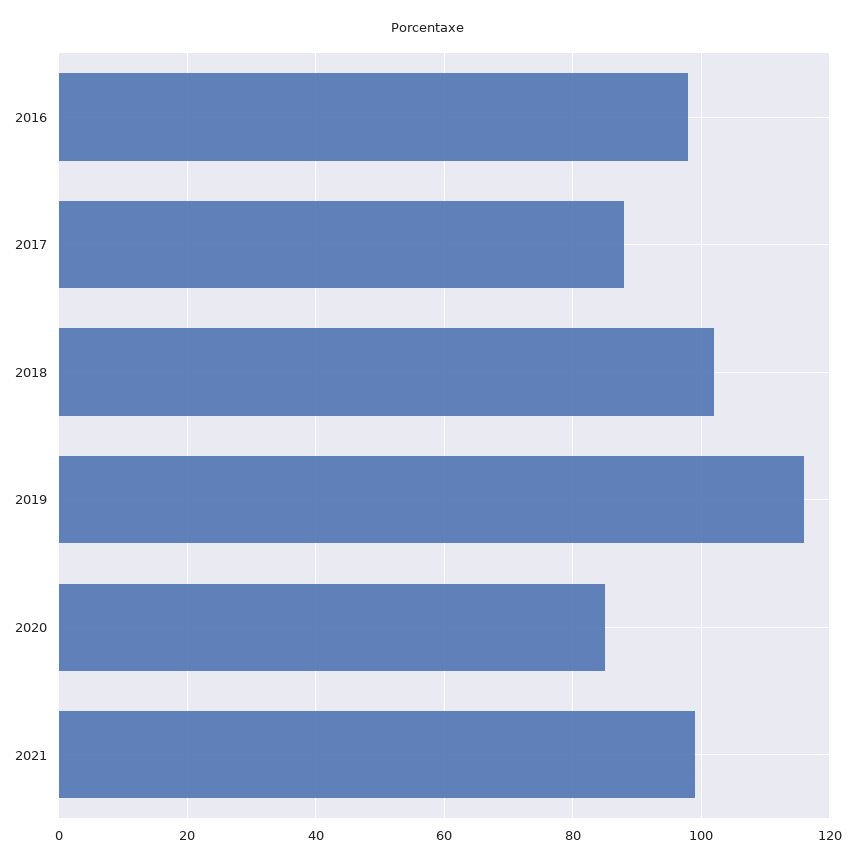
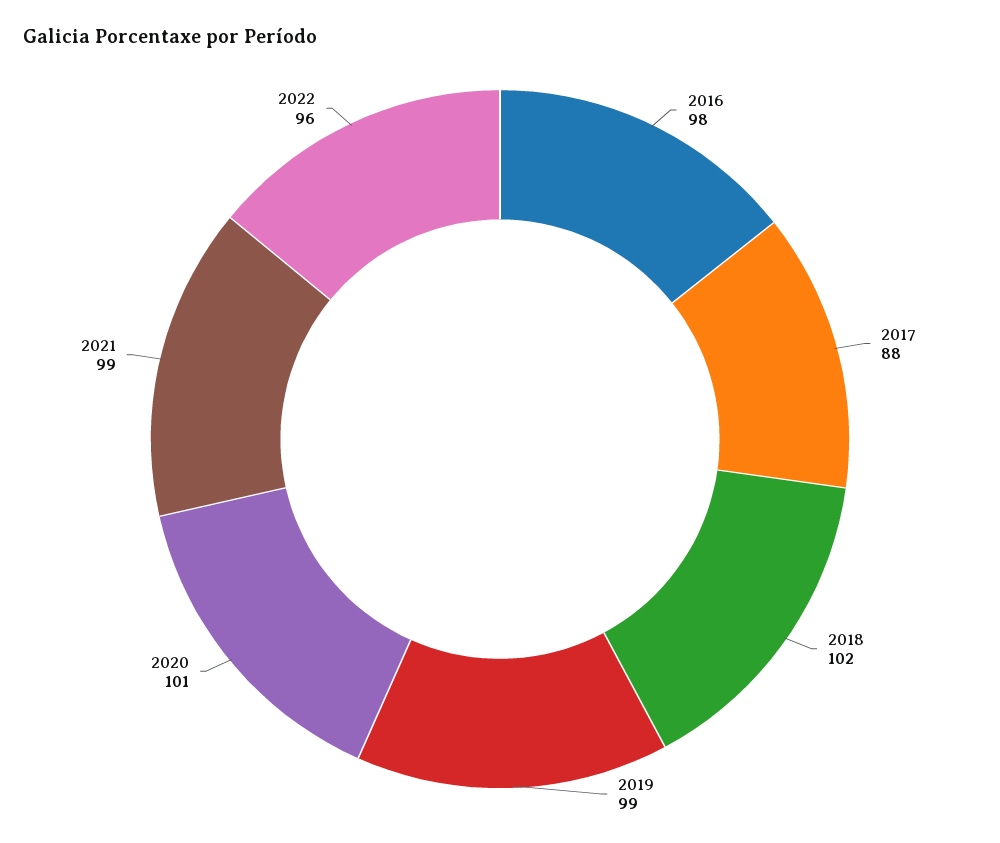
2019: 115 -> 99
2020: 85 -> 101
2022: none -> 96

